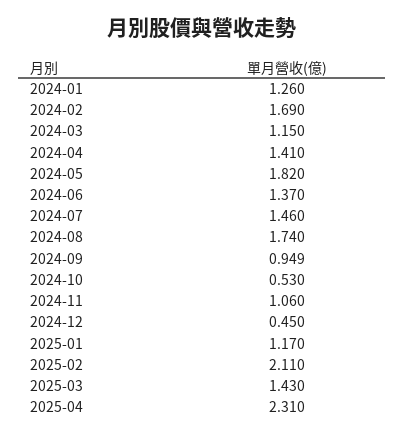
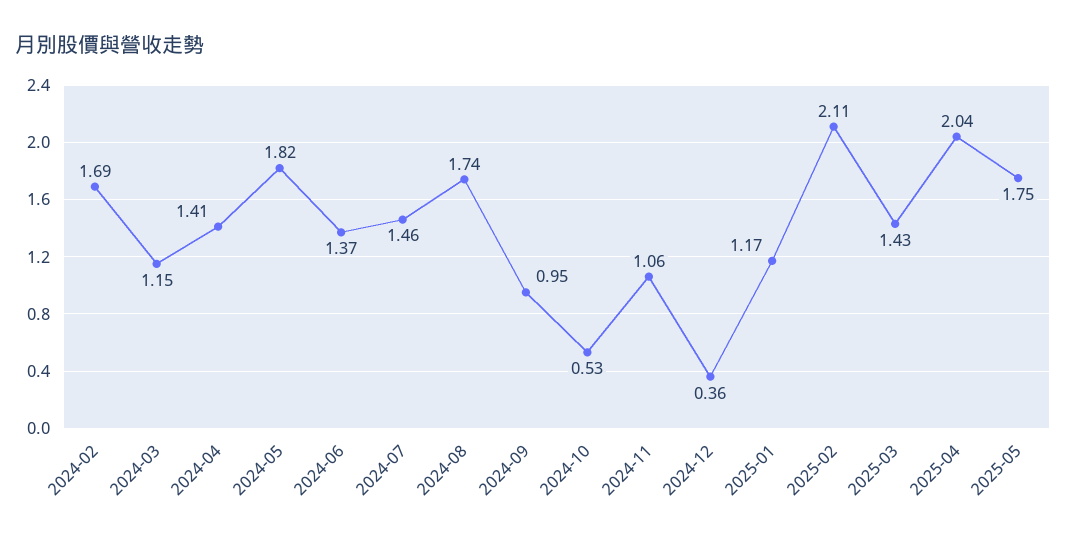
2024-01: 1.26 -> none
2024-12: 0.45 -> 0.36
2025-04: 2.31 -> 2.04
2025-05: none -> 1.75

